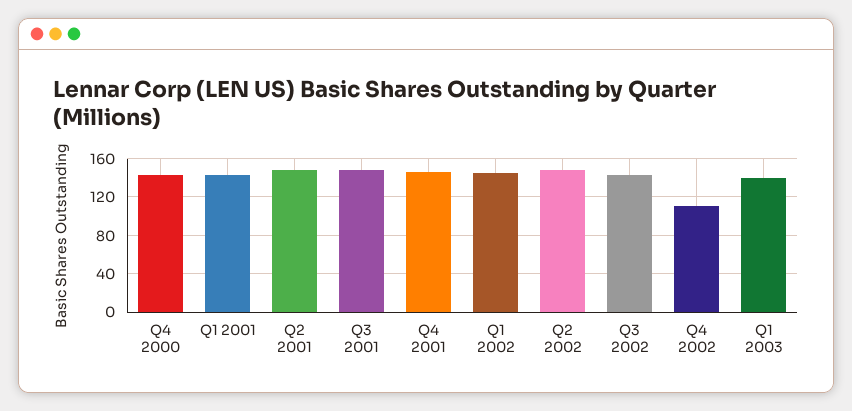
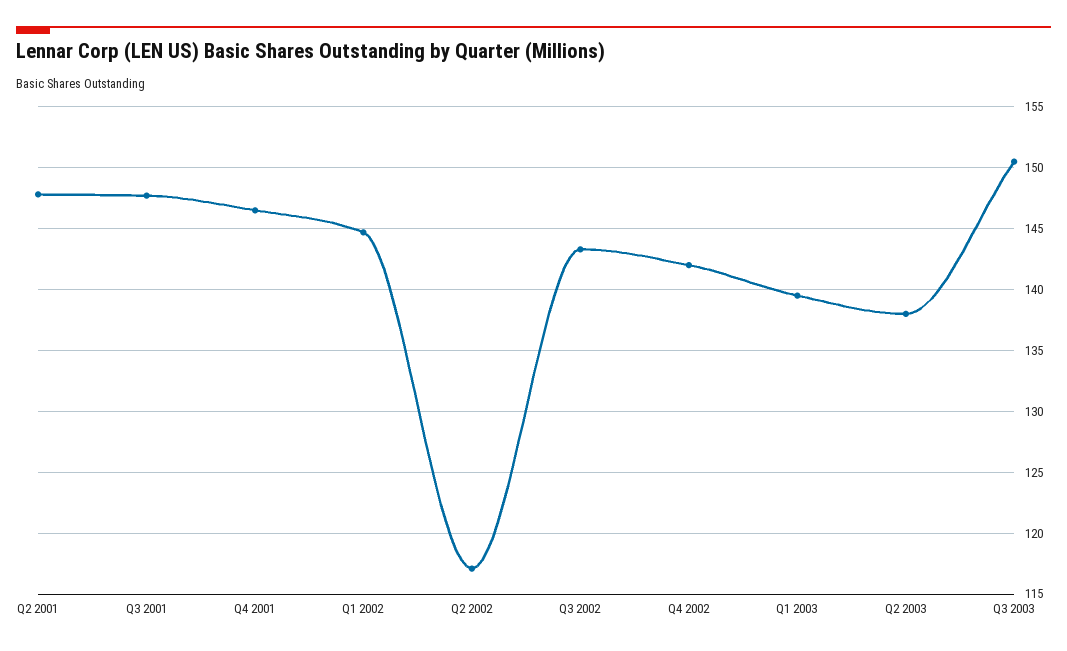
Q4 2000: 140 -> none
Q1 2001: 140 -> none
Q2 2002: 150 -> 117
Q4 2002: 110 -> 142
Q2 2003: none -> 138
Q3 2003: none -> 150.5

